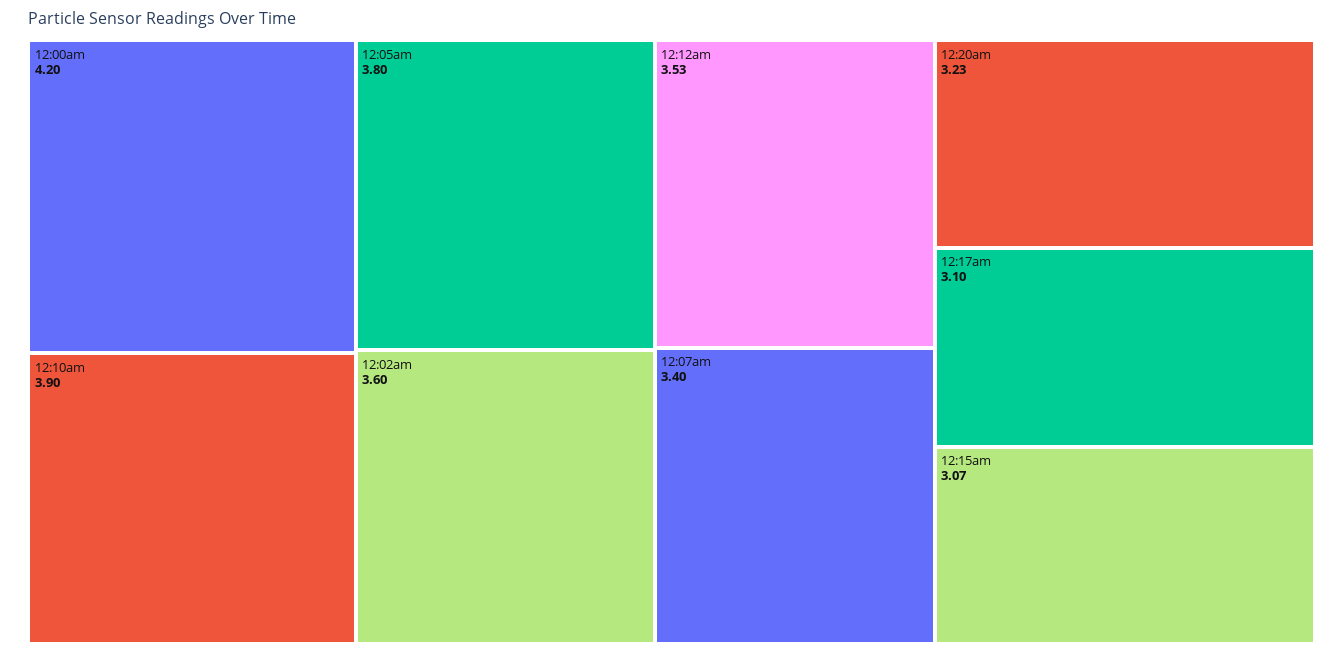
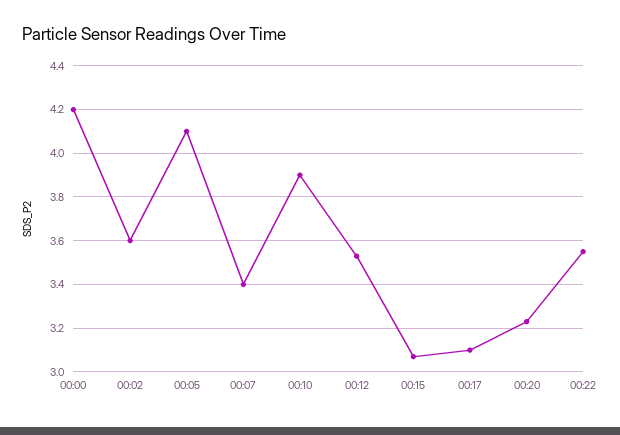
12:05am: 3.8 -> 4.1
00:22: none -> 3.55

